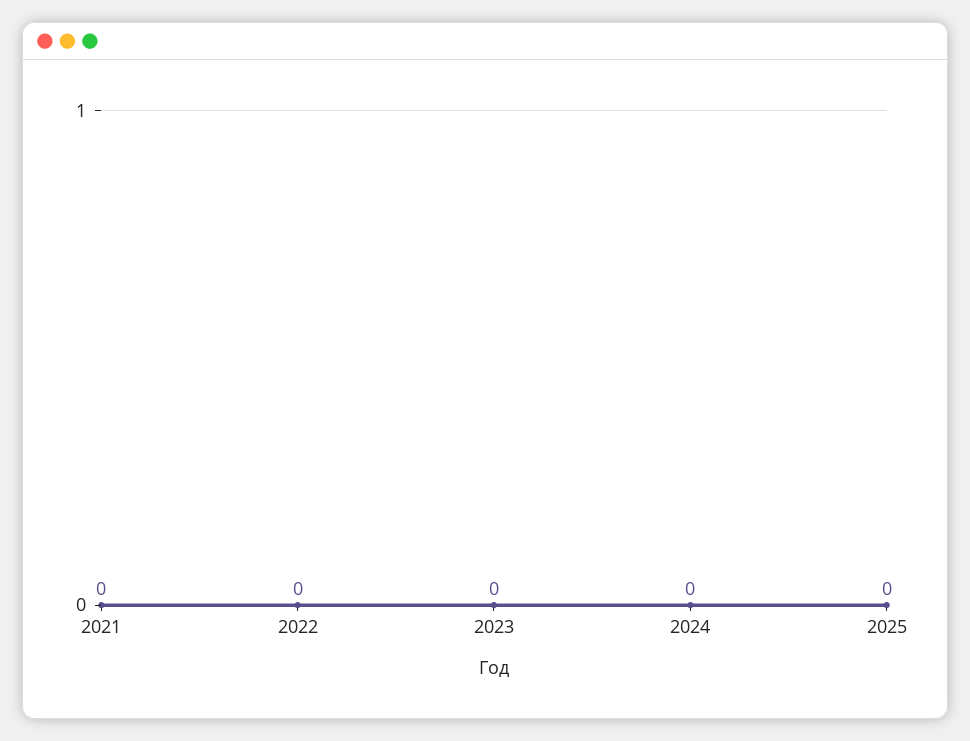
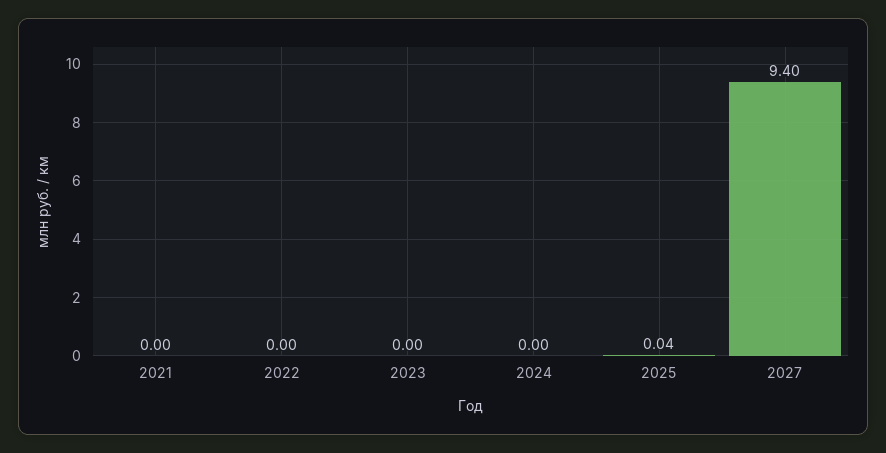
2025: 0 -> 0.04
2027: none -> 9.4

